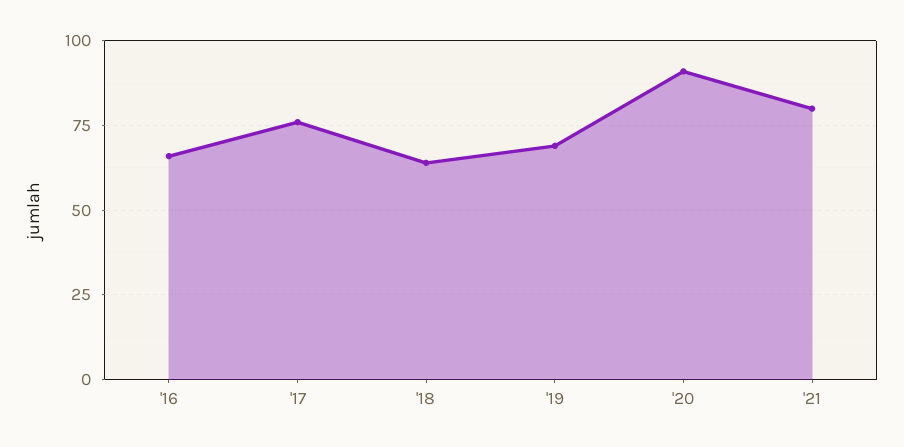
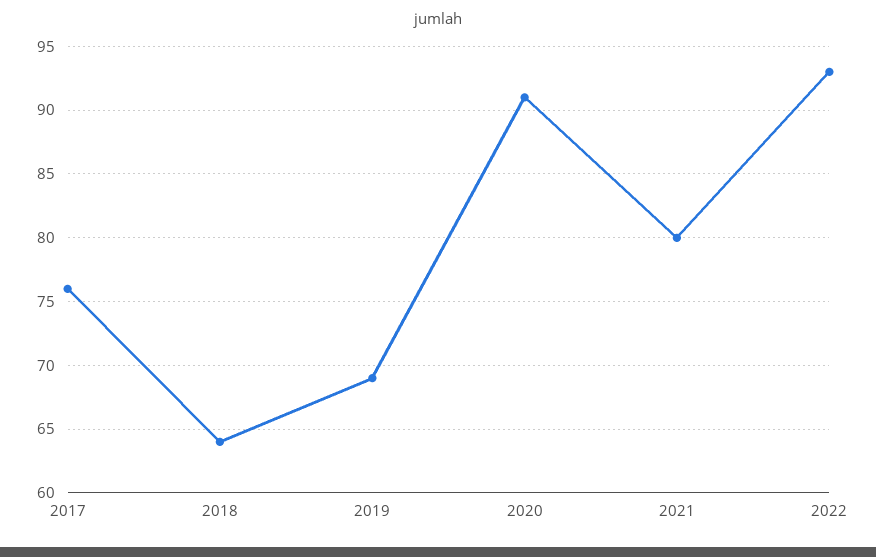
'16: 65 -> none
2022: none -> 93

